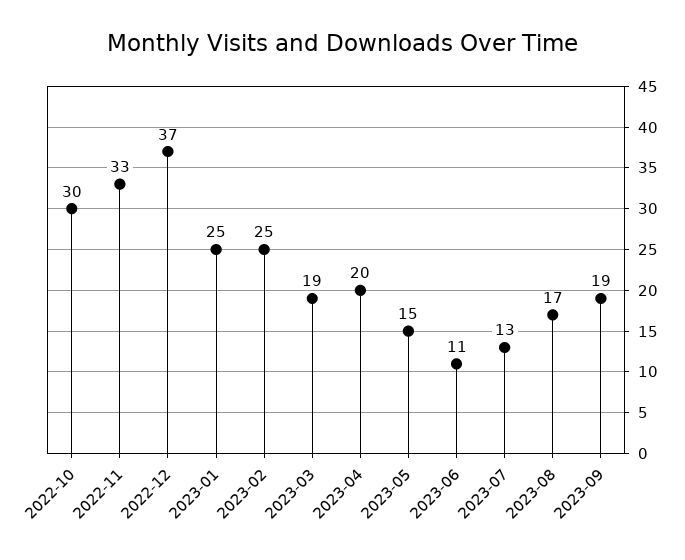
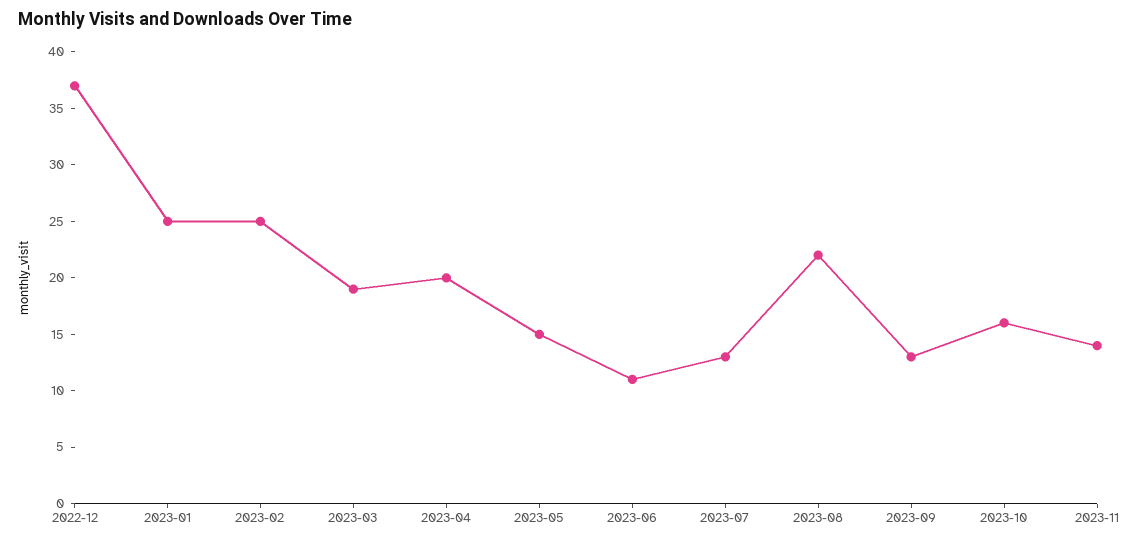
2022-10: 30 -> none
2022-11: 33 -> none
2023-08: 17 -> 22
2023-09: 19 -> 13
2023-10: none -> 16
2023-11: none -> 14

